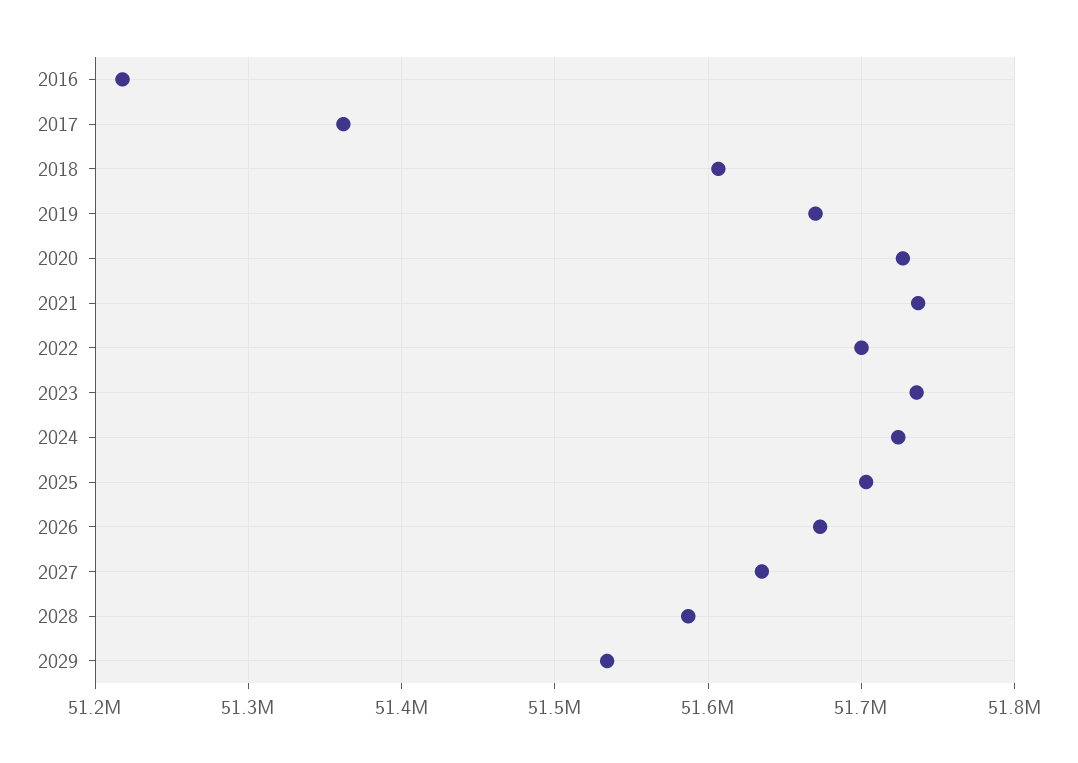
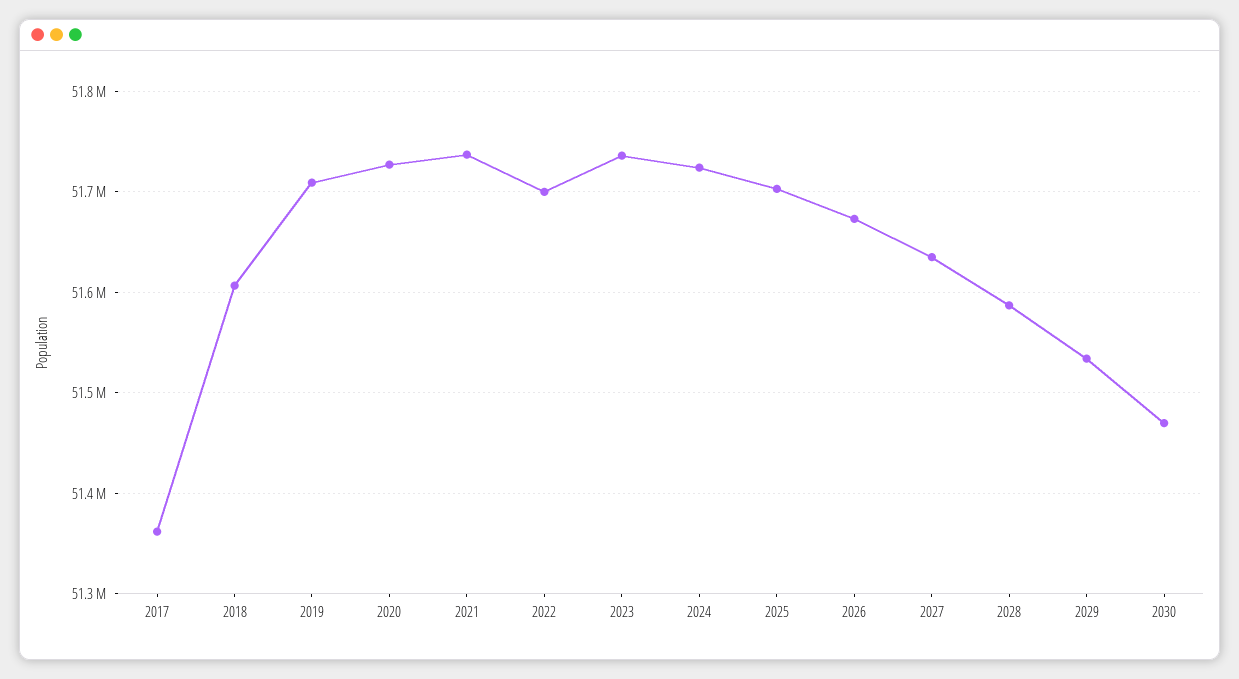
2016: 51220000 -> none
2019: 51670000 -> 51710000
2030: none -> 51470000

